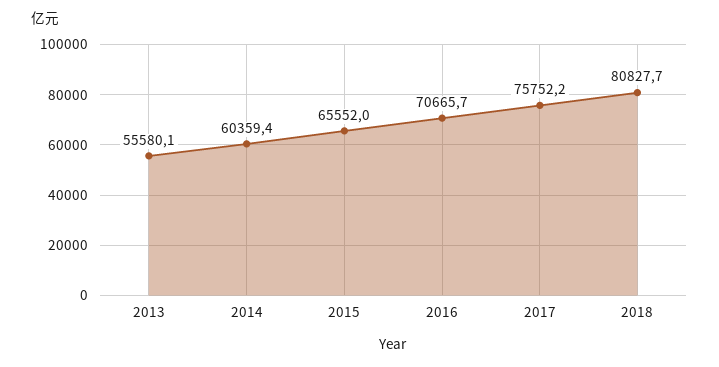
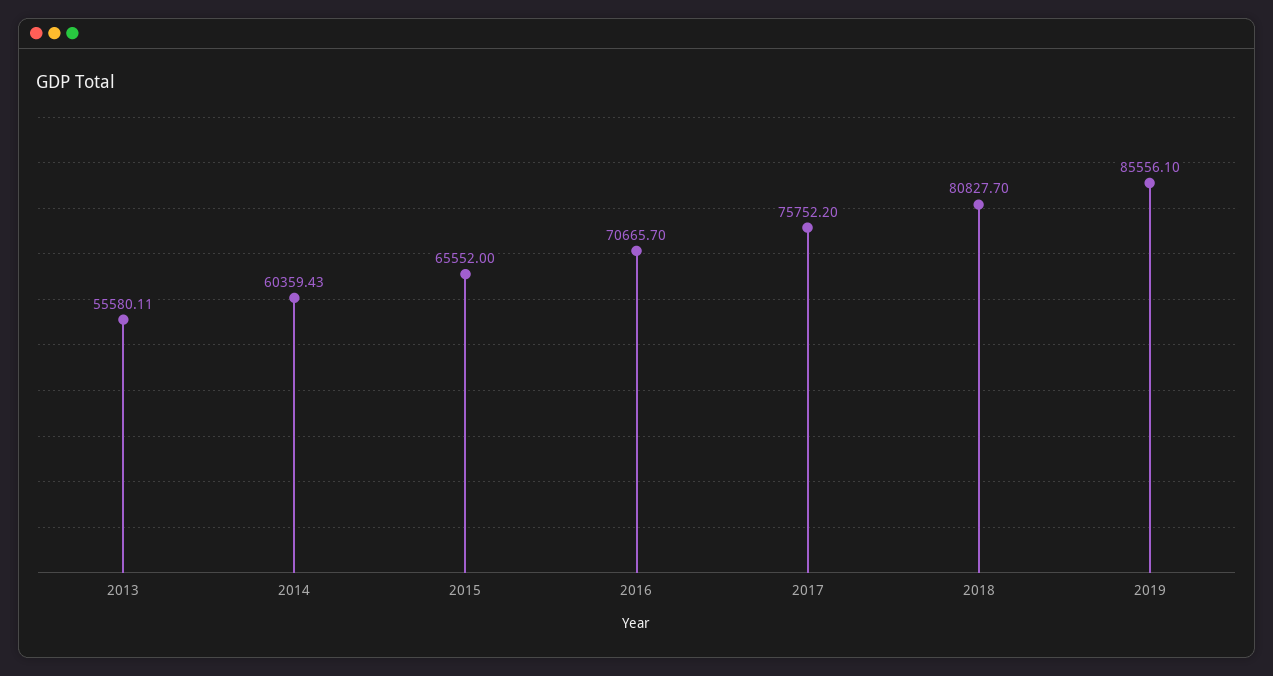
2019: none -> 85556.1

